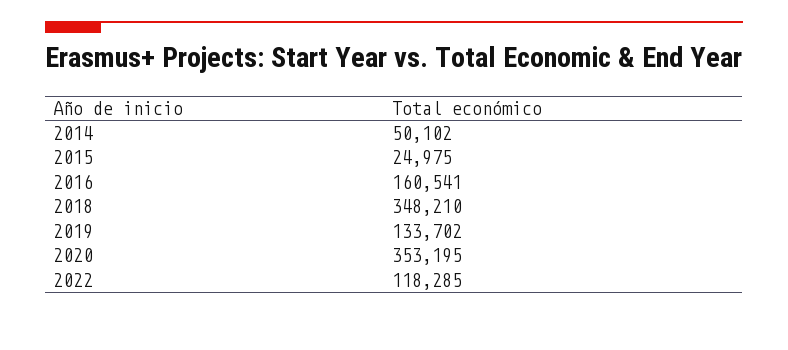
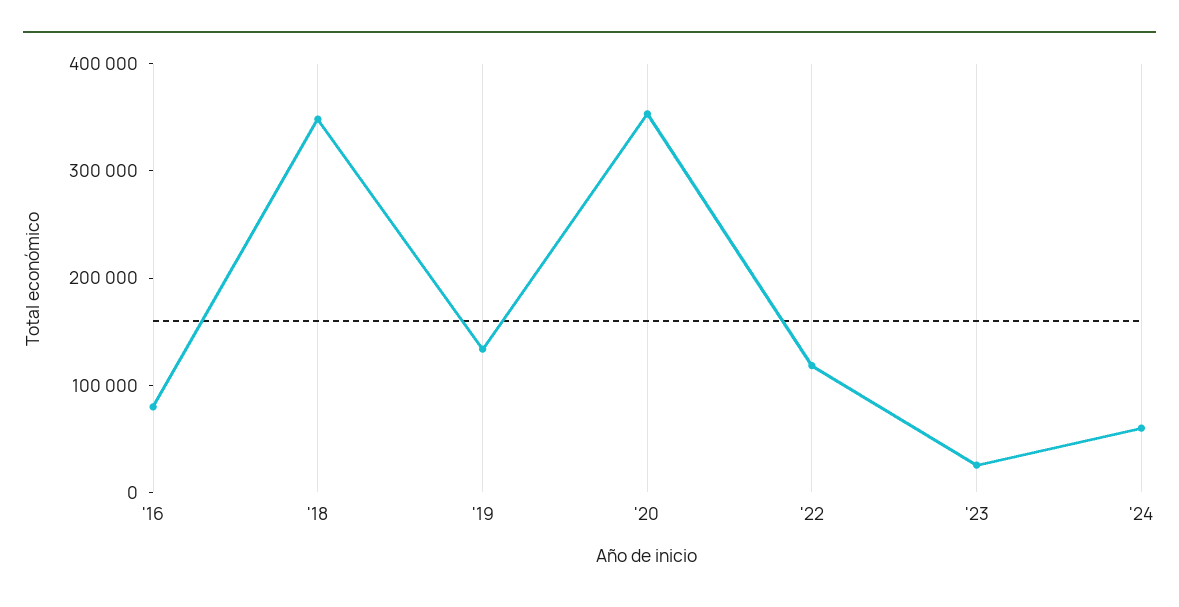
2014: 50102 -> none
2015: 24975 -> none
2016: 160541 -> 80000
'23: none -> 20000
'24: none -> 60000

